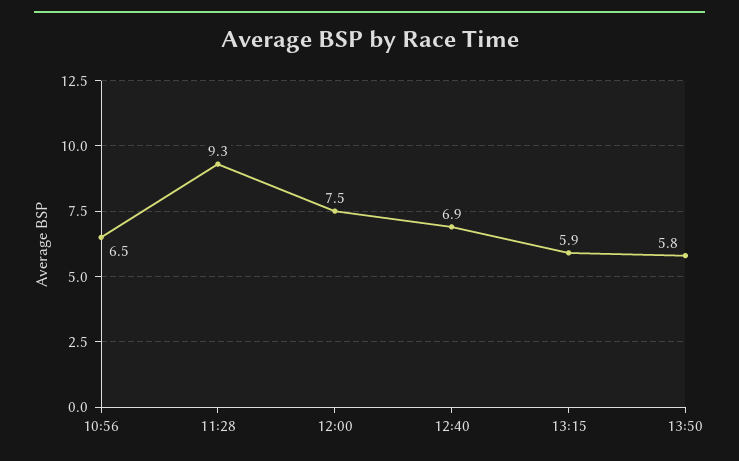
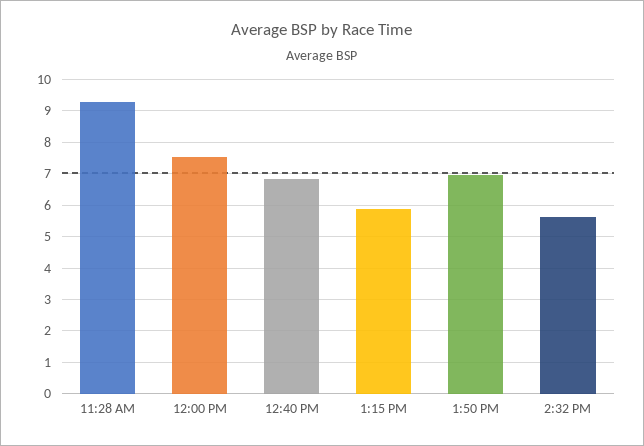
10:56: 6.5 -> none
13:50: 5.8 -> 7
2:32 PM: none -> 5.6

